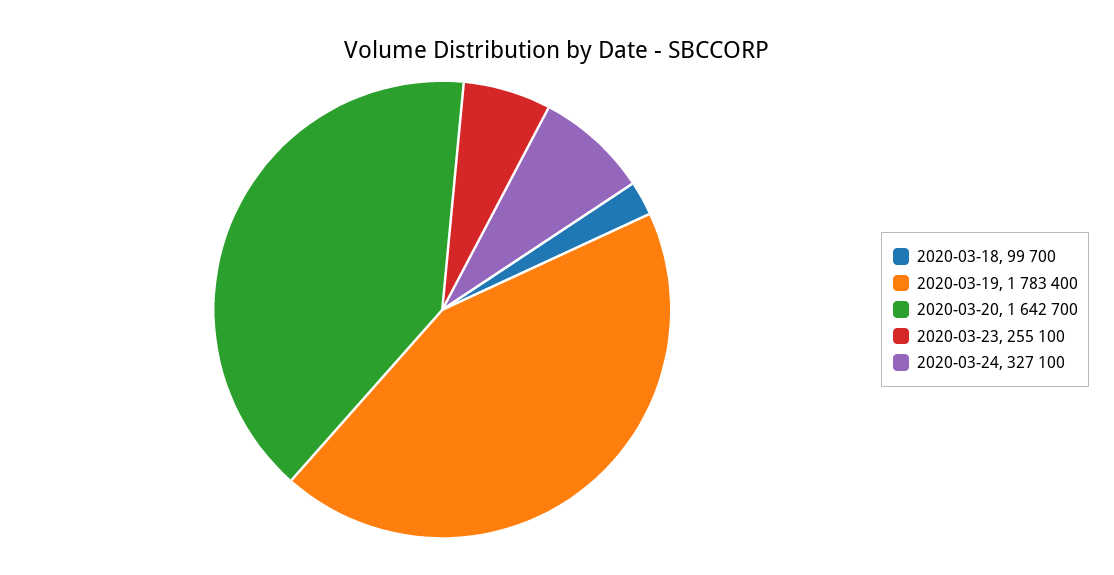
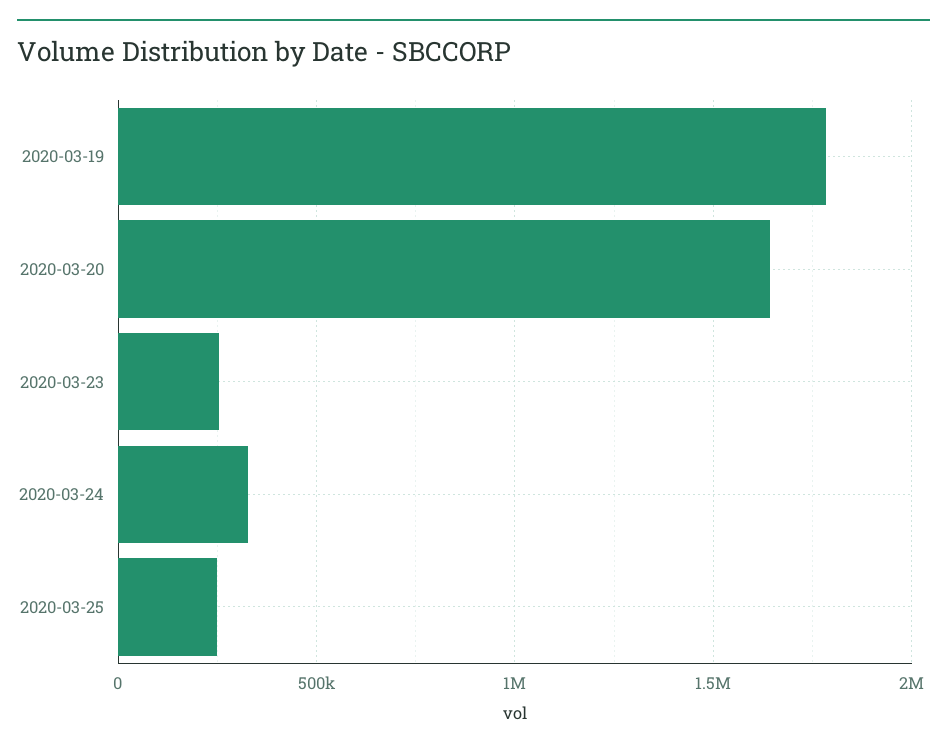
2020-03-18: 99700 -> none
2020-03-25: none -> 250000

